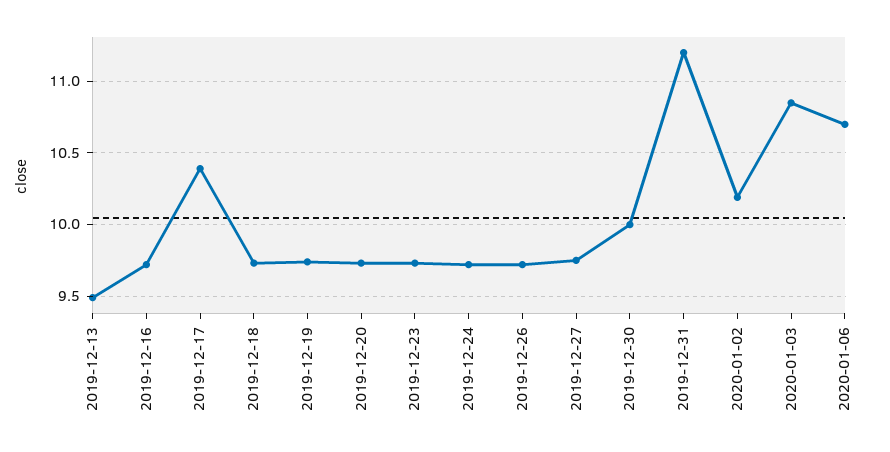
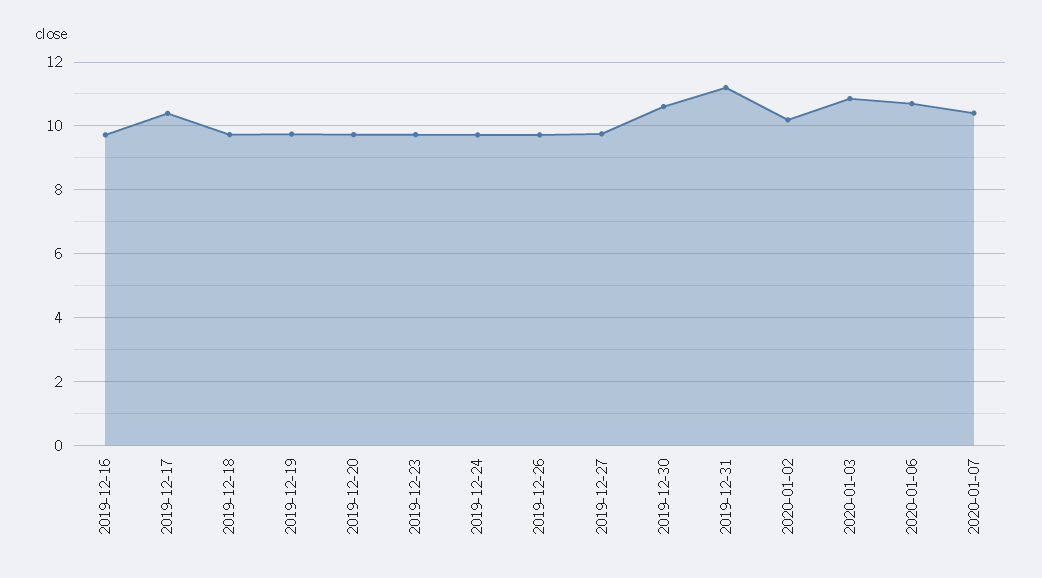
2019-12-13: 9.5 -> none
2019-12-30: 10 -> 10.6
2020-01-07: none -> 10.4

